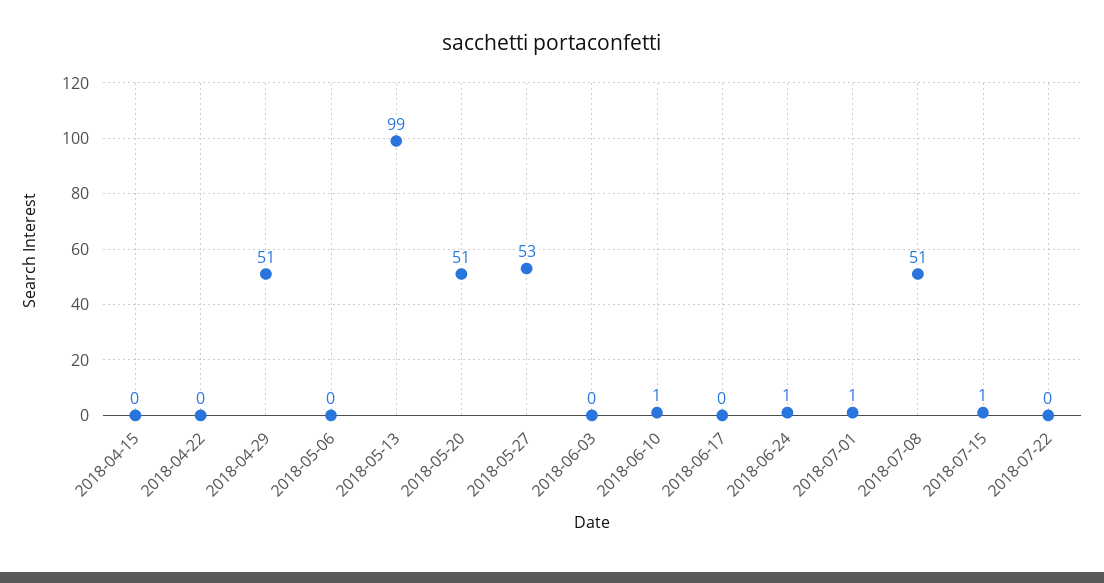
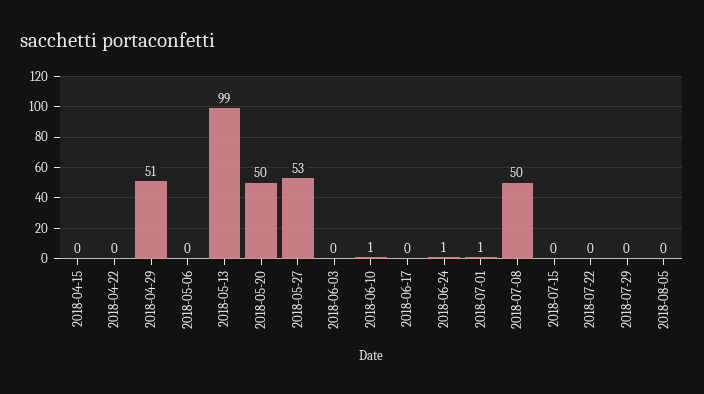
2018-05-20: 51 -> 50
2018-07-08: 51 -> 50
2018-07-15: 1 -> 0
2018-07-29: none -> 0
2018-08-05: none -> 0

